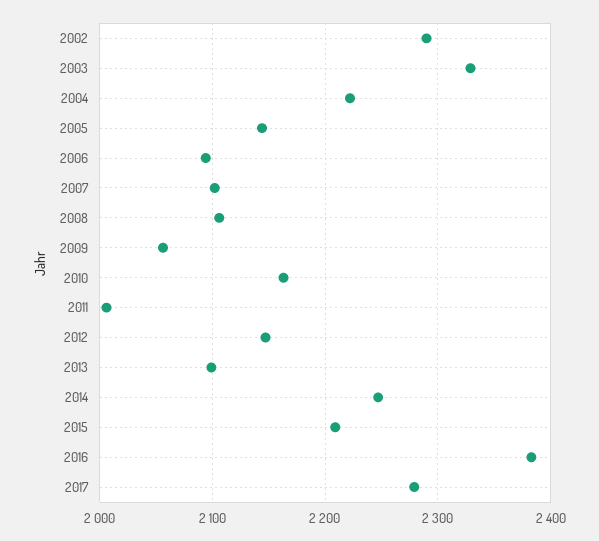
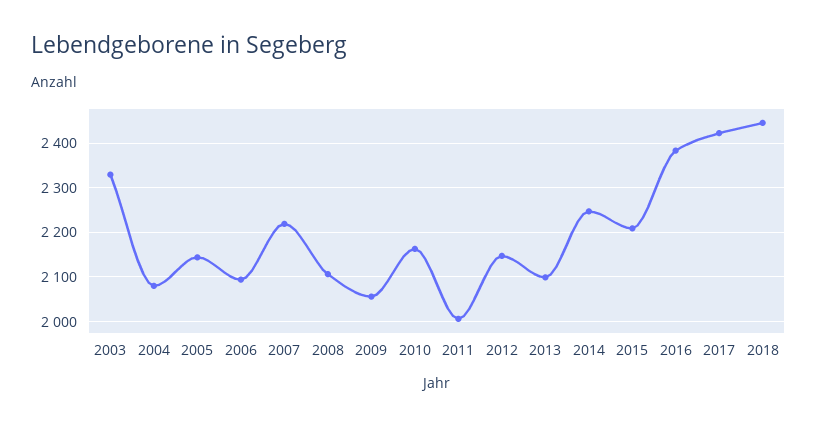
2002: 2290 -> none
2004: 2220 -> 2080
2007: 2100 -> 2220
2017: 2280 -> 2420
2018: none -> 2440

